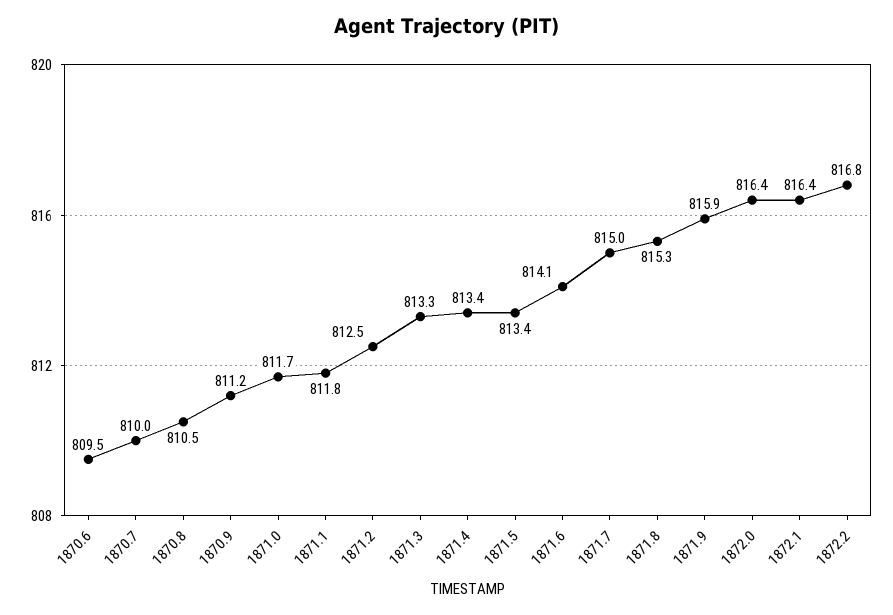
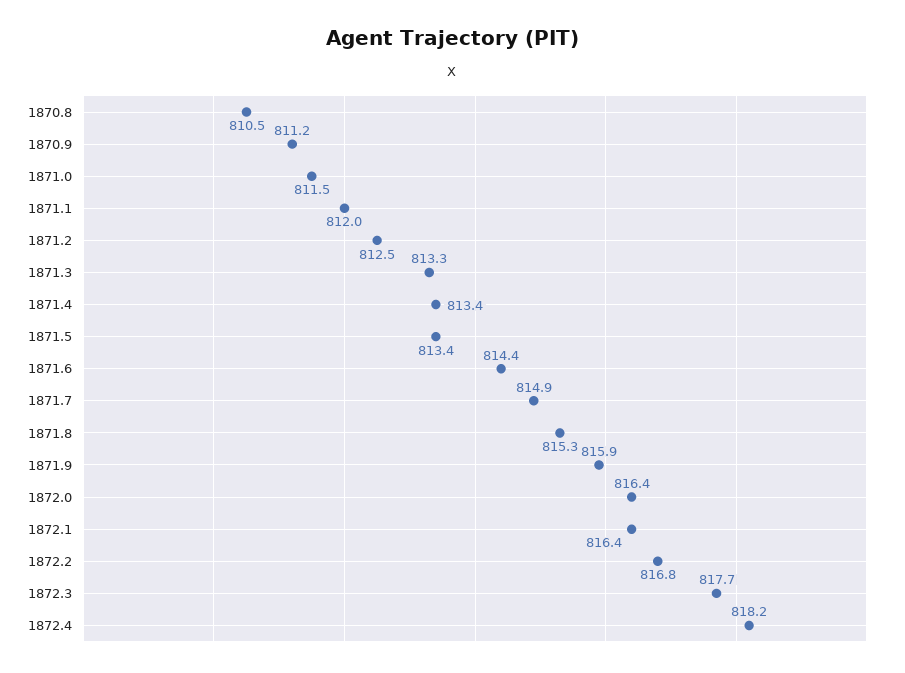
1870.6: 809.5 -> none
1870.7: 810 -> none
1871.0: 811.7 -> 811.5
1871.1: 811.8 -> 812
1871.6: 814.1 -> 814.4
1871.7: 815 -> 814.9
1872.3: none -> 817.7
1872.4: none -> 818.2

